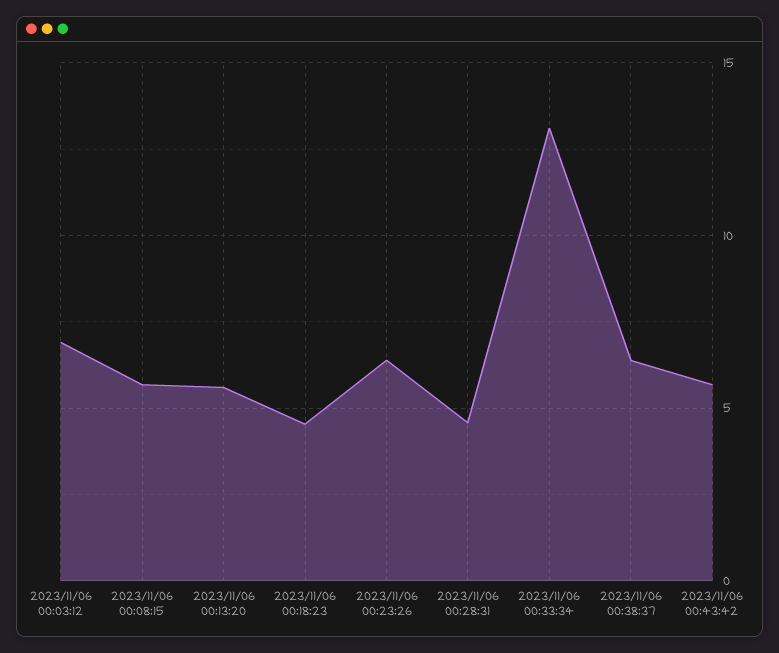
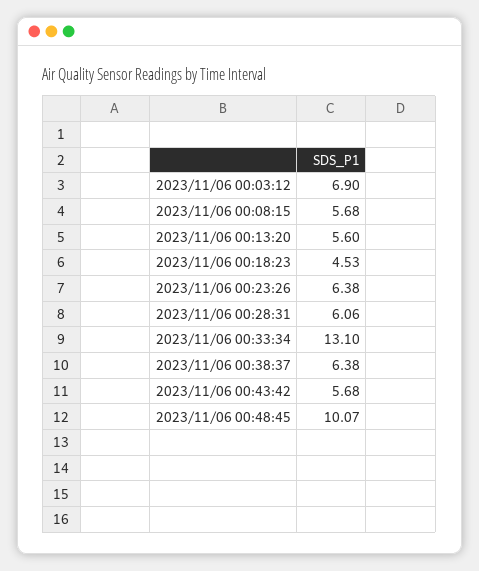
2023/11/06 00:28:31: 4.5 -> 6.06
2023/11/06 00:48:45: none -> 10.07

